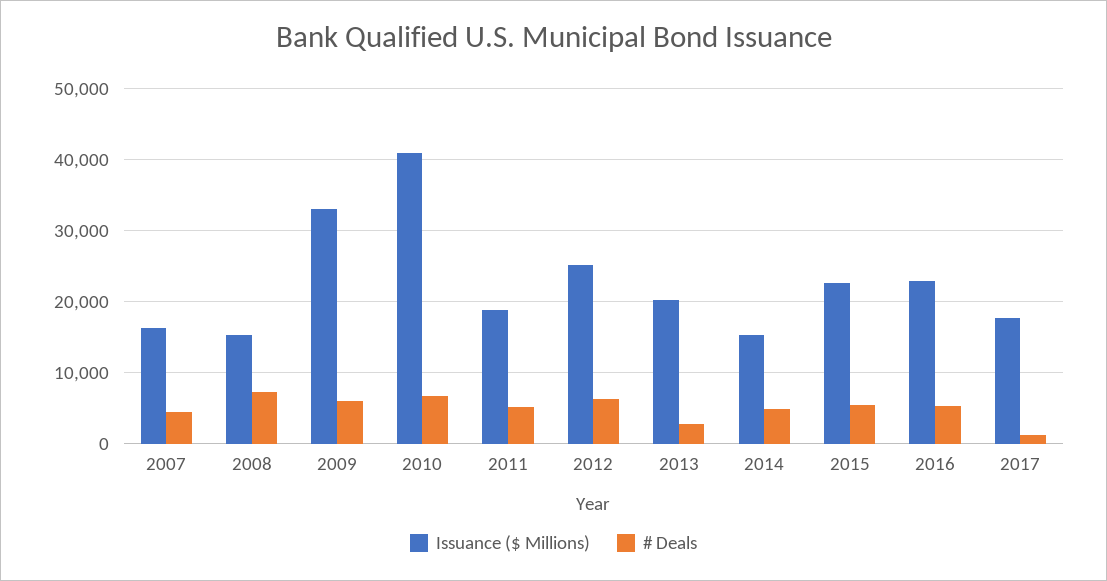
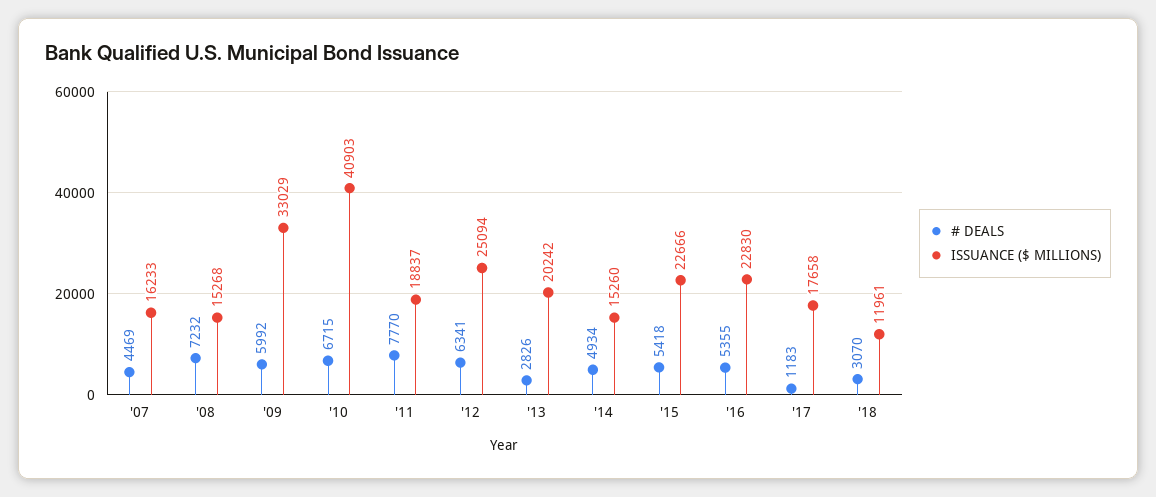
# Deals, 2011: 5000 -> 7770
# Deals, '18: none -> 3070
Issuance ($ Millions), '18: none -> 11961

